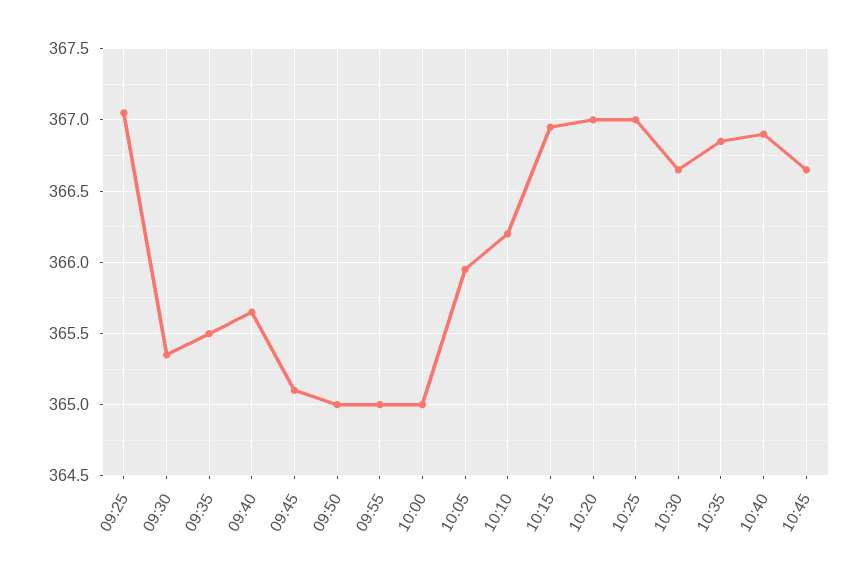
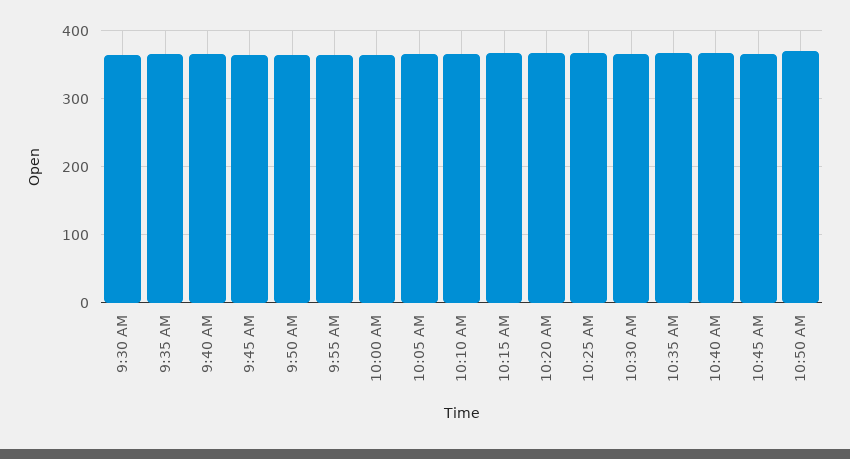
09:25: 367.05 -> none
10:50 AM: none -> 370

